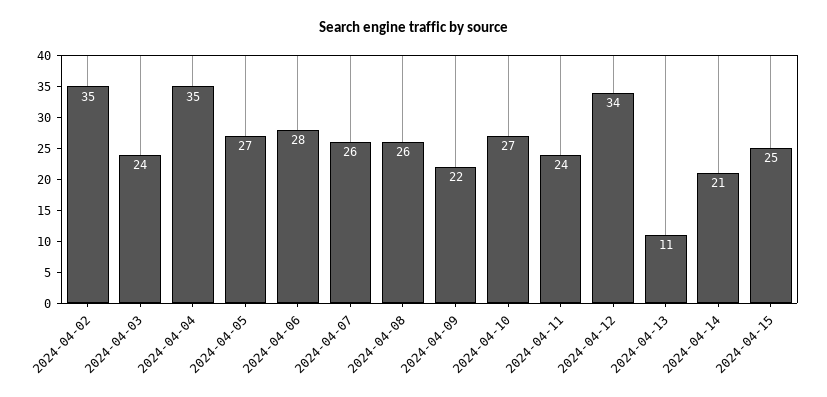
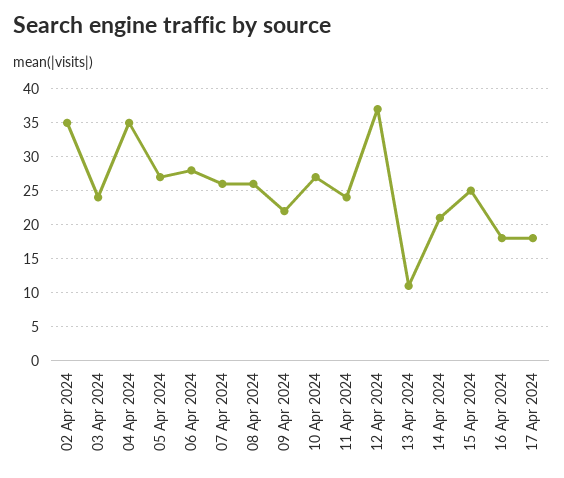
2024-04-12: 34 -> 37
16 Apr 2024: none -> 18
17 Apr 2024: none -> 18

